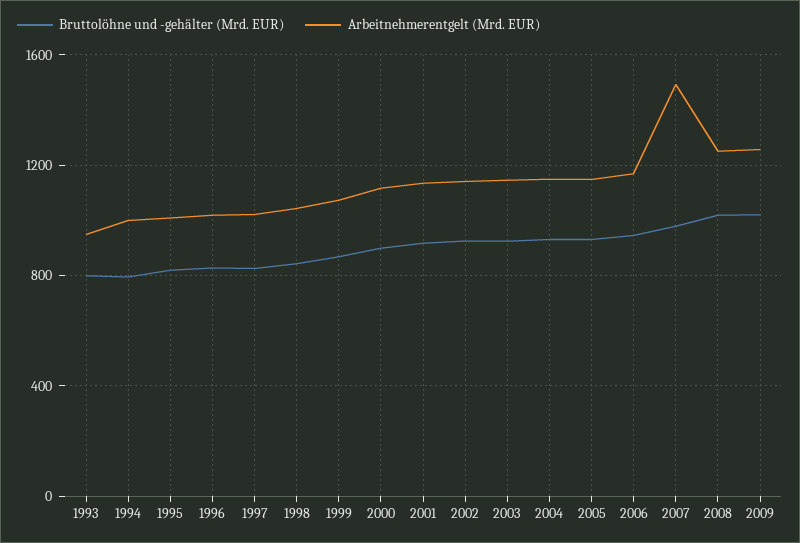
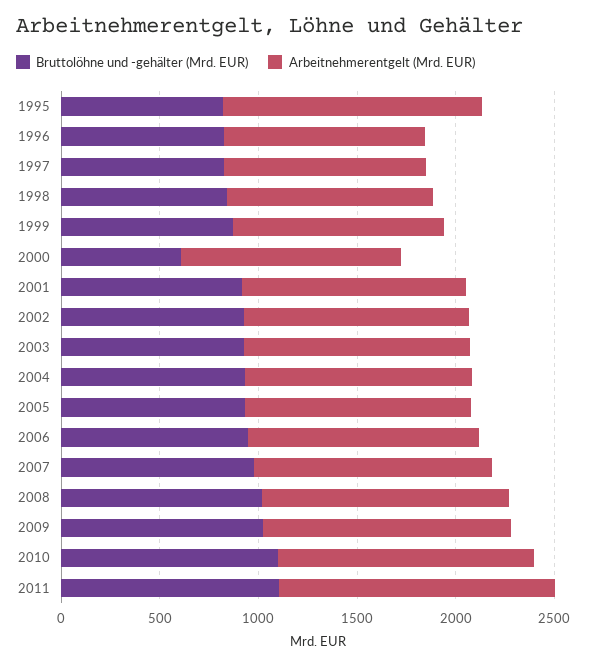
Bruttolöhne und -gehälter (Mrd. EUR), 1993: 800 -> none
Arbeitnehmerentgelt (Mrd. EUR), 1993: 950 -> none
Bruttolöhne und -gehälter (Mrd. EUR), 1994: 800 -> none
Arbeitnehmerentgelt (Mrd. EUR), 1994: 1000 -> none
Arbeitnehmerentgelt (Mrd. EUR), 1995: 1000 -> 1300
Bruttolöhne und -gehälter (Mrd. EUR), 2000: 900 -> 600
Arbeitnehmerentgelt (Mrd. EUR), 2007: 1500 -> 1200
Bruttolöhne und -gehälter (Mrd. EUR), 2010: none -> 1100
Arbeitnehmerentgelt (Mrd. EUR), 2010: none -> 1300
Bruttolöhne und -gehälter (Mrd. EUR), 2011: none -> 1100
Arbeitnehmerentgelt (Mrd. EUR), 2011: none -> 1400

